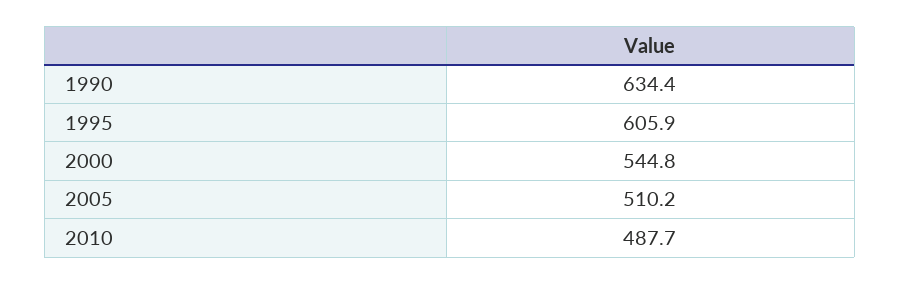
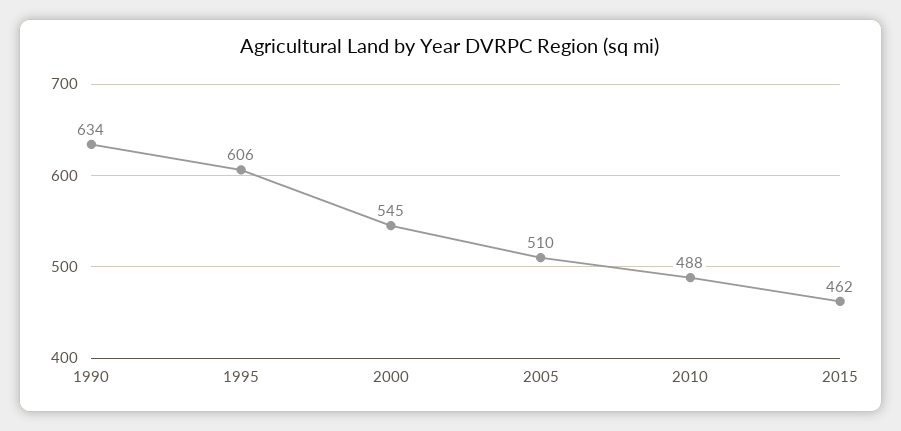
2015: none -> 462

